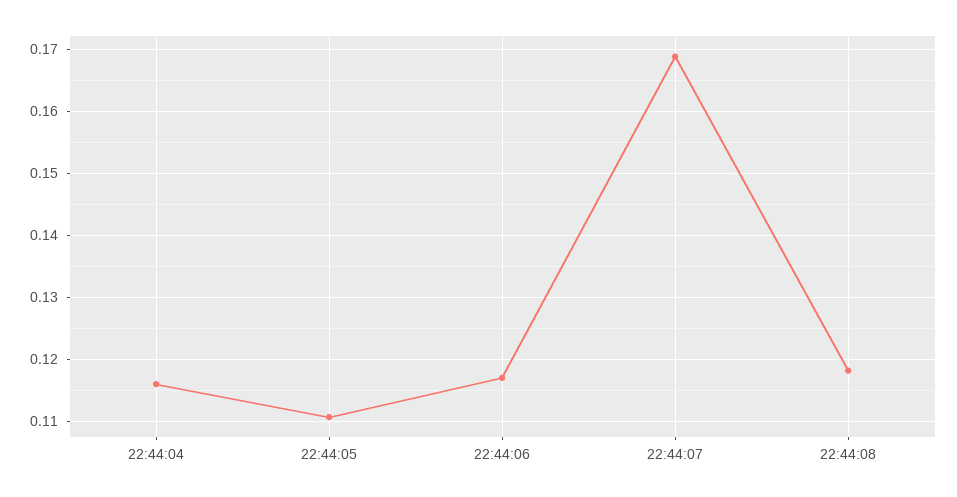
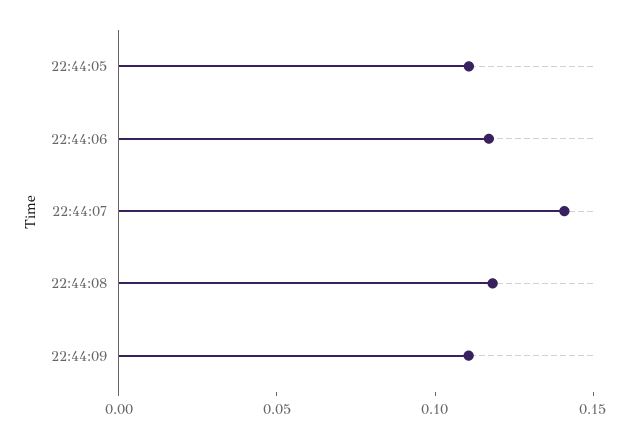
22:44:04: 0.116 -> none
22:44:07: 0.169 -> 0.14
22:44:09: none -> 0.11

